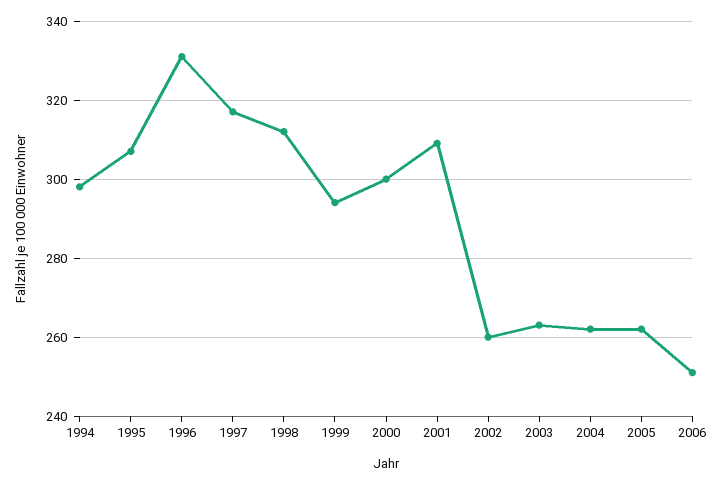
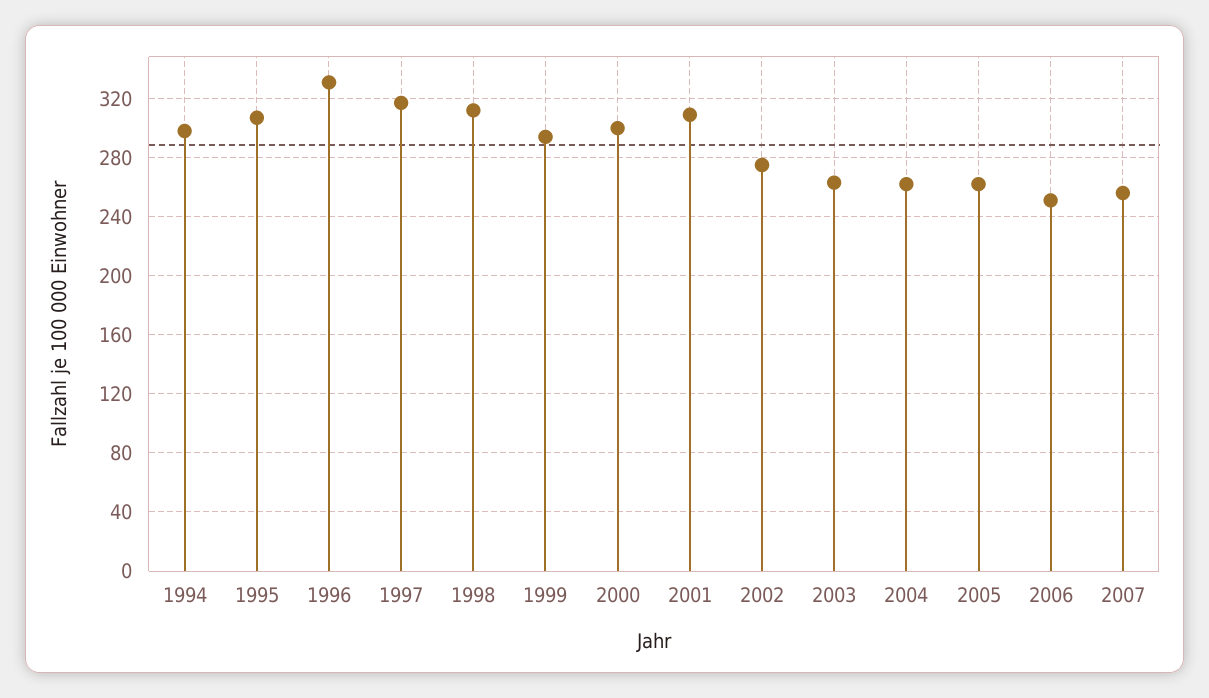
2002: 260 -> 275
2007: none -> 255

